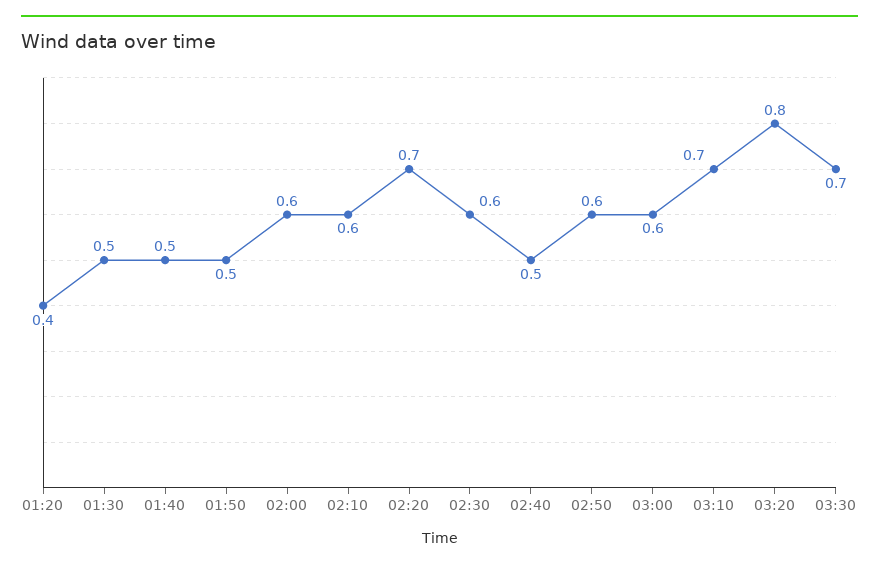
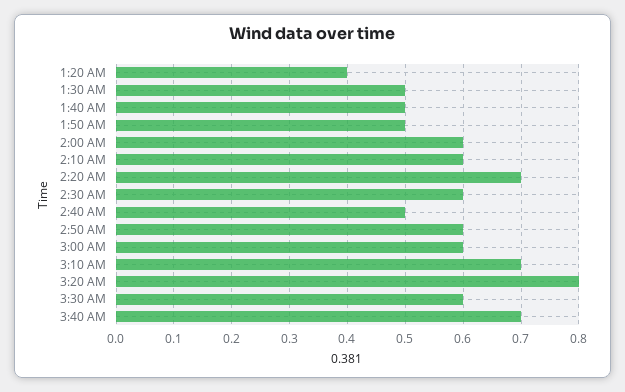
03:30: 0.7 -> 0.6
3:40 AM: none -> 0.7

